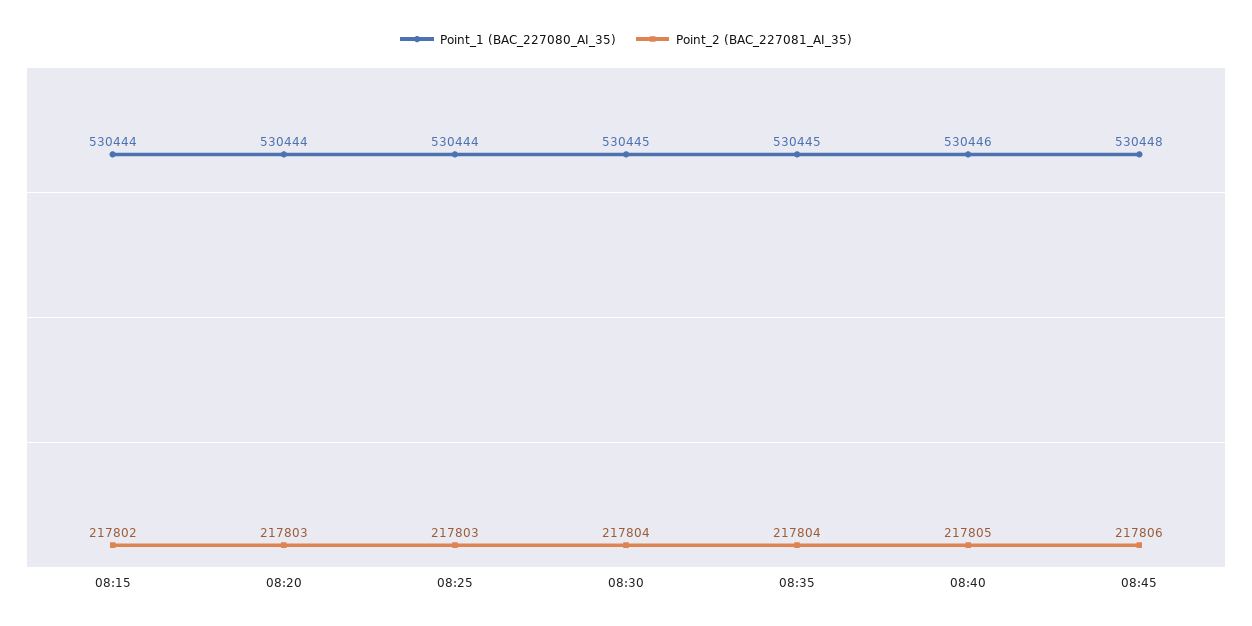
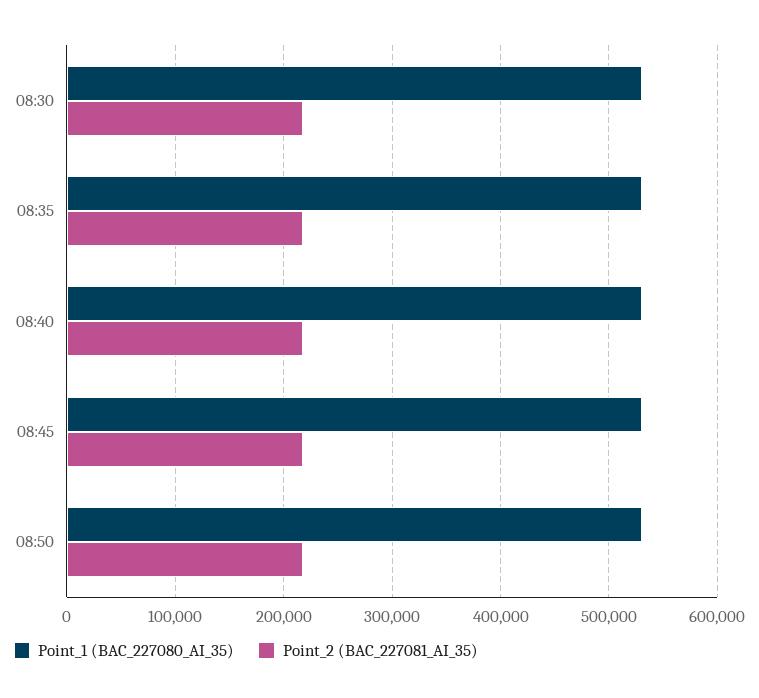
Point_1 (BAC_227080_AI_35), 08:15: 530444 -> none
Point_2 (BAC_227081_AI_35), 08:15: 217802 -> none
Point_1 (BAC_227080_AI_35), 08:20: 530444 -> none
Point_2 (BAC_227081_AI_35), 08:20: 217803 -> none
Point_1 (BAC_227080_AI_35), 08:25: 530444 -> none
Point_2 (BAC_227081_AI_35), 08:25: 217803 -> none
Point_1 (BAC_227080_AI_35), 08:50: none -> 530000
Point_2 (BAC_227081_AI_35), 08:50: none -> 220000

